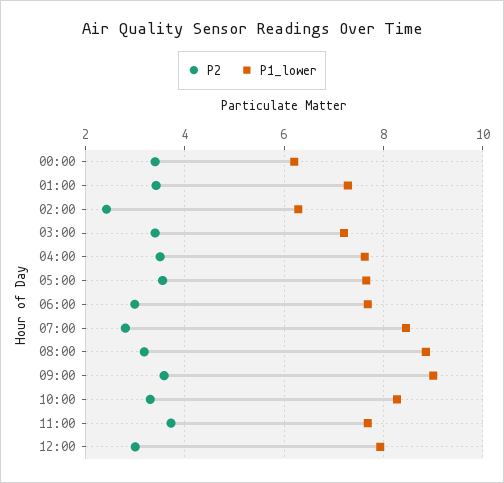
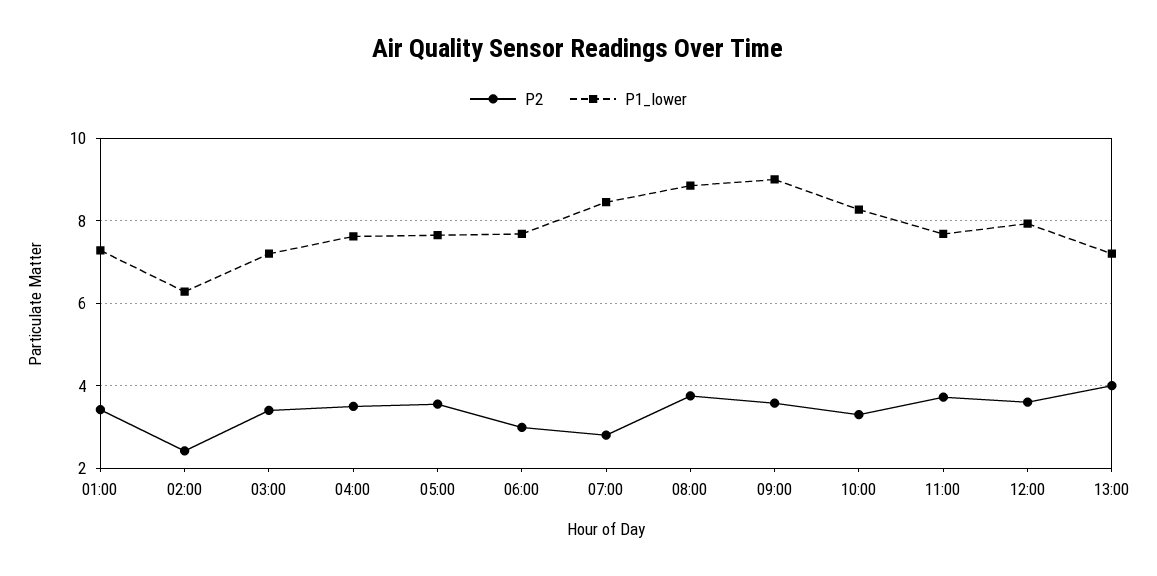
P2, 00:00: 3.4 -> none
P1_lower, 00:00: 6.2 -> none
P2, 08:00: 3.2 -> 3.8
P2, 12:00: 3 -> 3.6
P2, 13:00: none -> 4
P1_lower, 13:00: none -> 7.2

